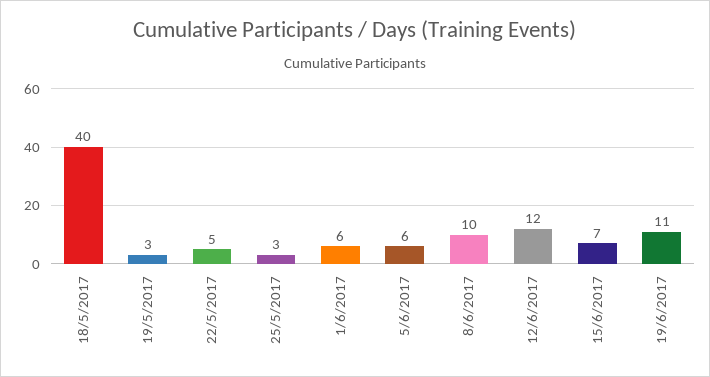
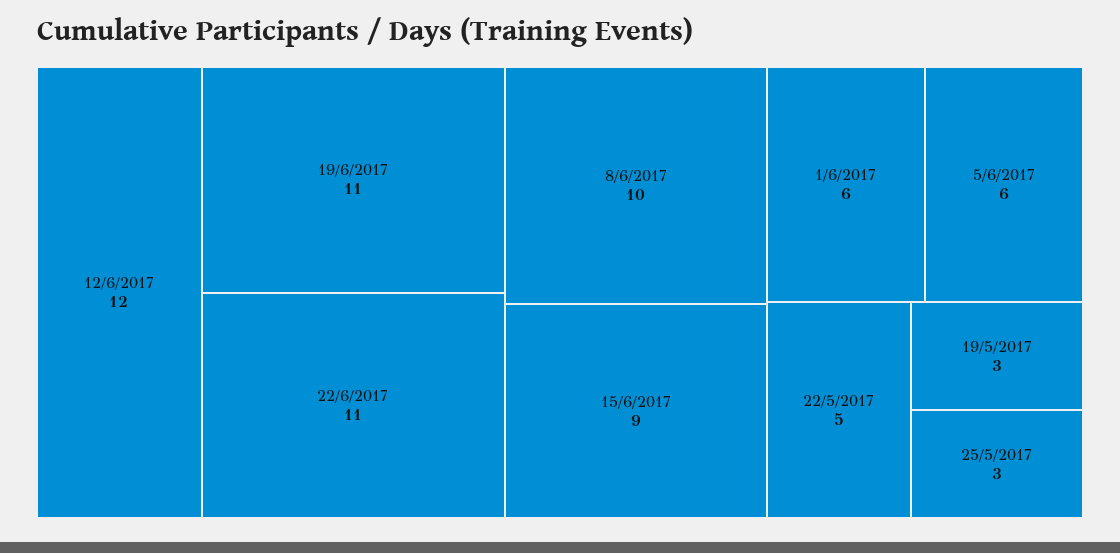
18/5/2017: 40 -> none
15/6/2017: 7 -> 9
22/6/2017: none -> 11

